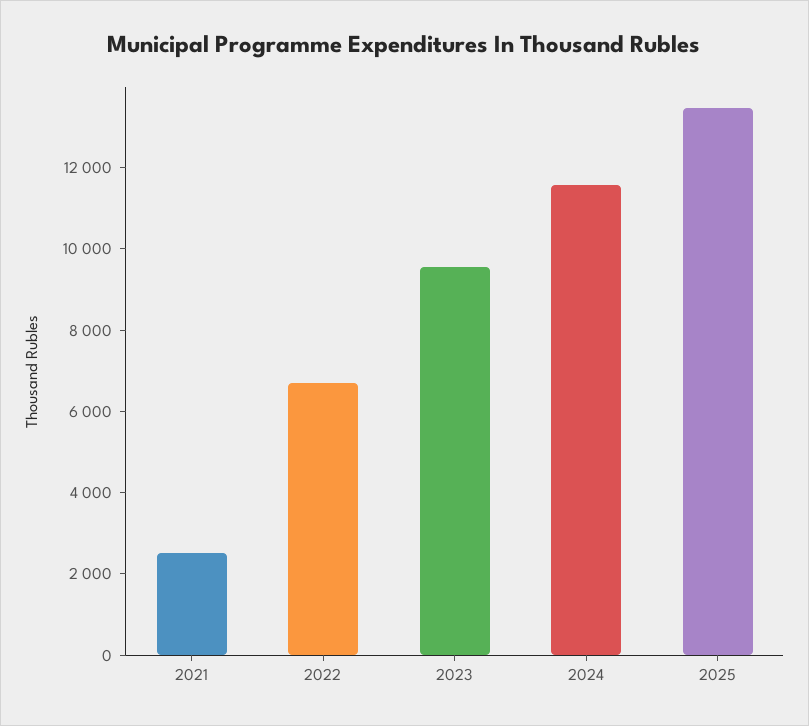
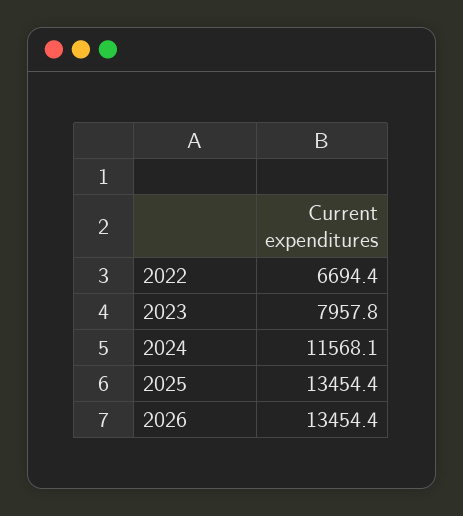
2021: 2500 -> none
2023: 9500 -> 7957.8
2026: none -> 13454.4

